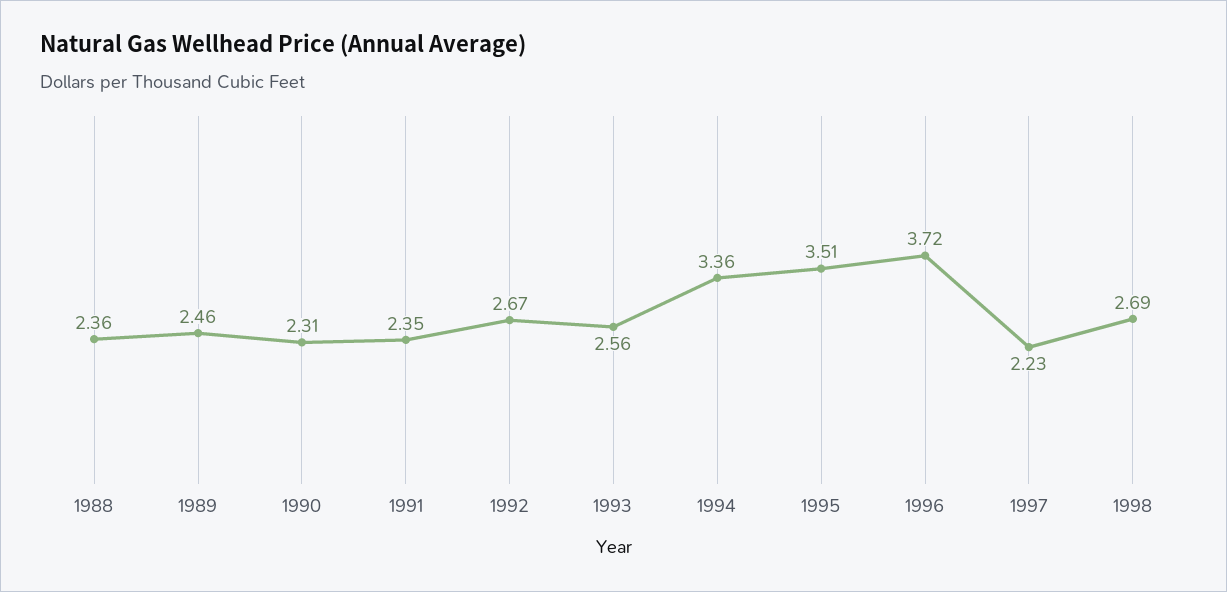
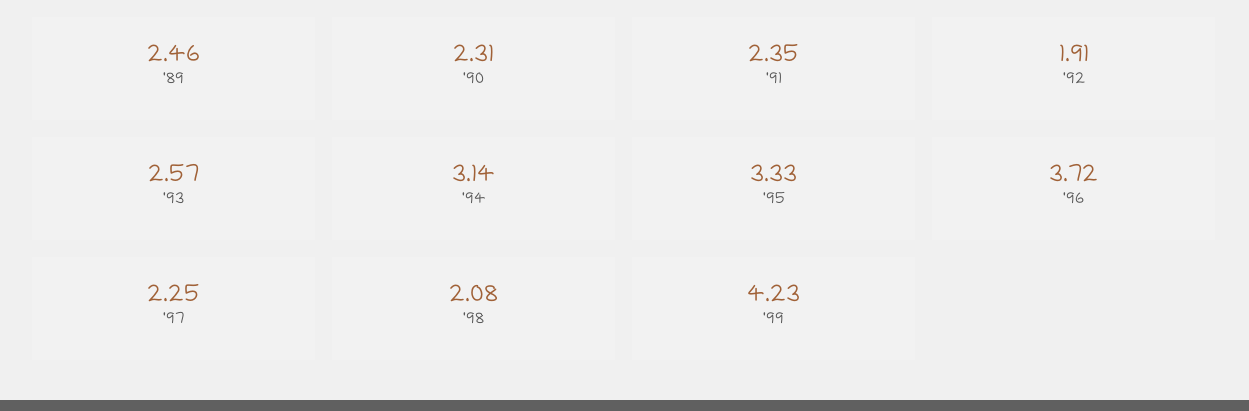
1988: 2.36 -> none
1992: 2.67 -> 1.91
1993: 2.56 -> 2.57
1994: 3.36 -> 3.14
1995: 3.51 -> 3.33
1997: 2.23 -> 2.25
1998: 2.69 -> 2.08
'99: none -> 4.23

